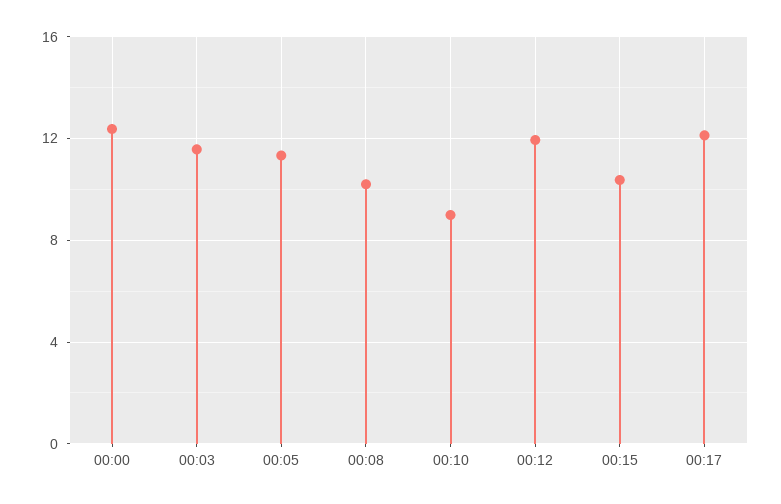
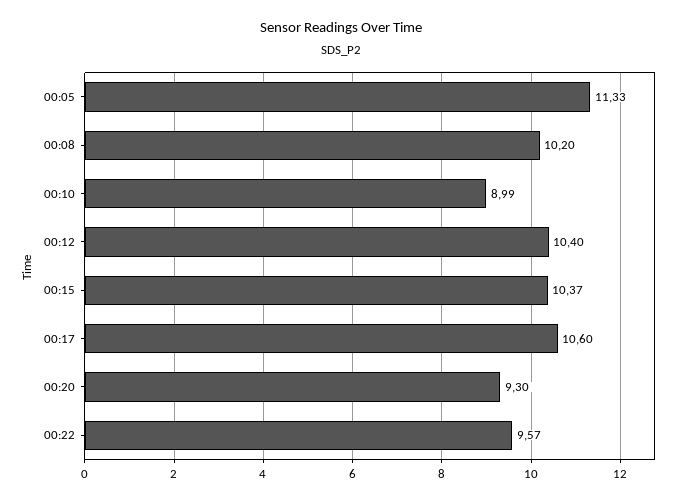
00:00: 12.5 -> none
00:03: 11.5 -> none
00:12: 12 -> 10.4
00:17: 12 -> 10.6
00:20: none -> 9.3
00:22: none -> 9.57

